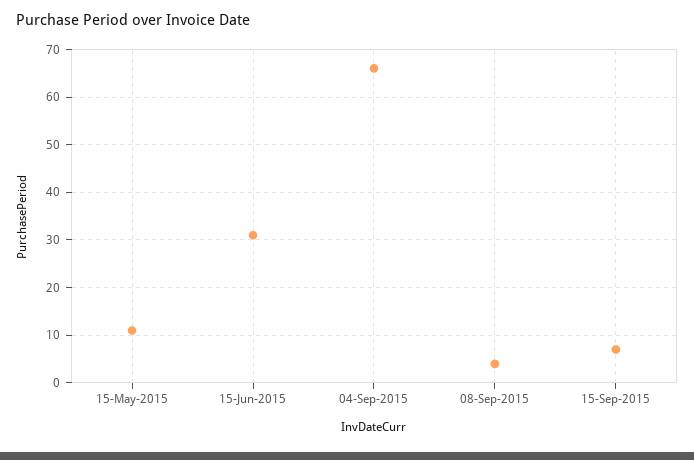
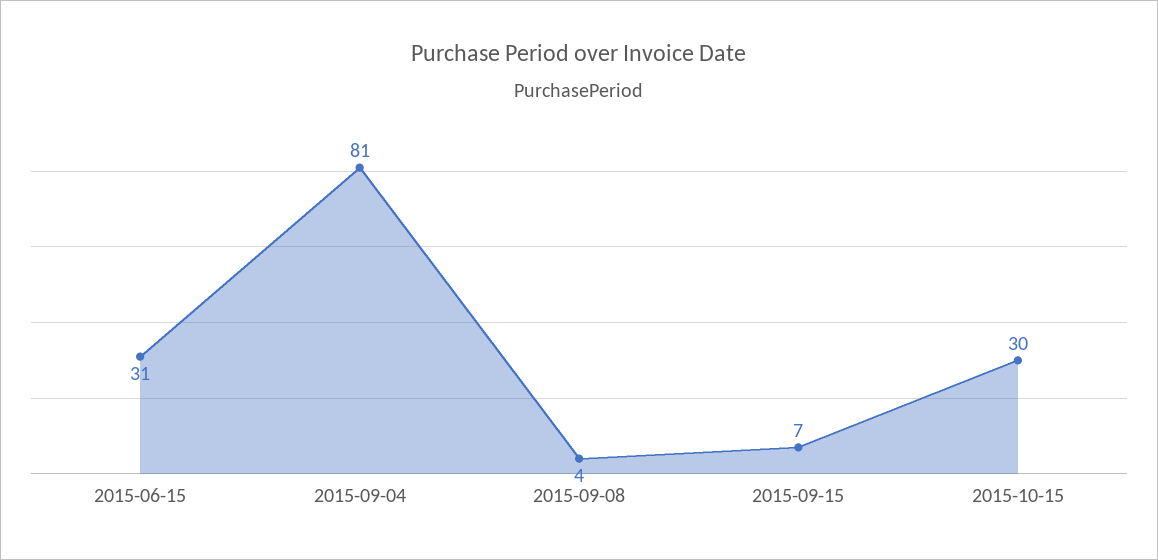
15-May-2015: 10 -> none
04-Sep-2015: 65 -> 81
2015-10-15: none -> 30

